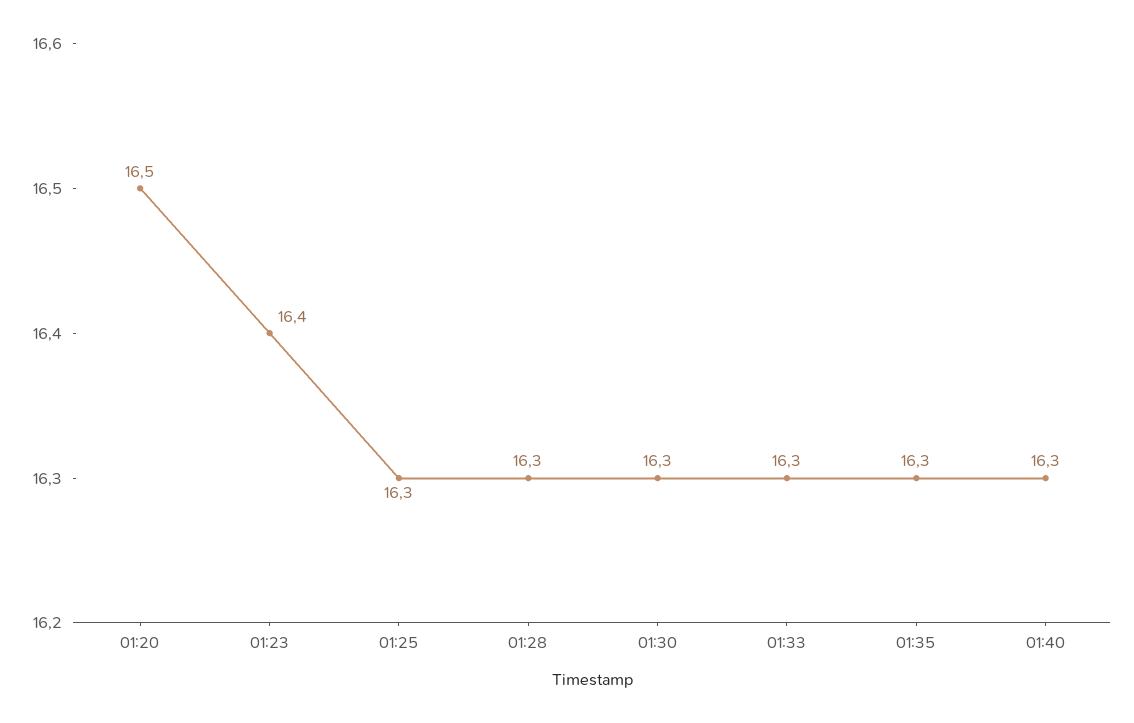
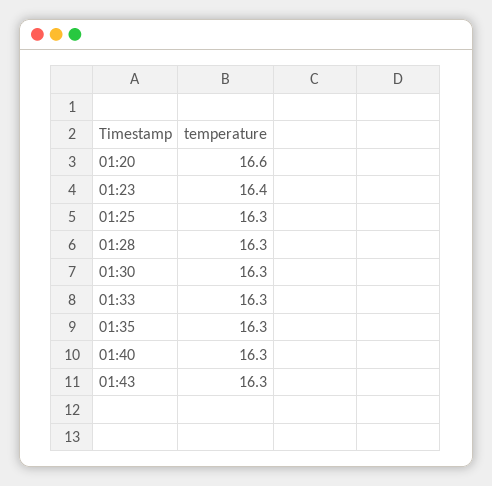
01:20: 16.5 -> 16.6
01:43: none -> 16.3

